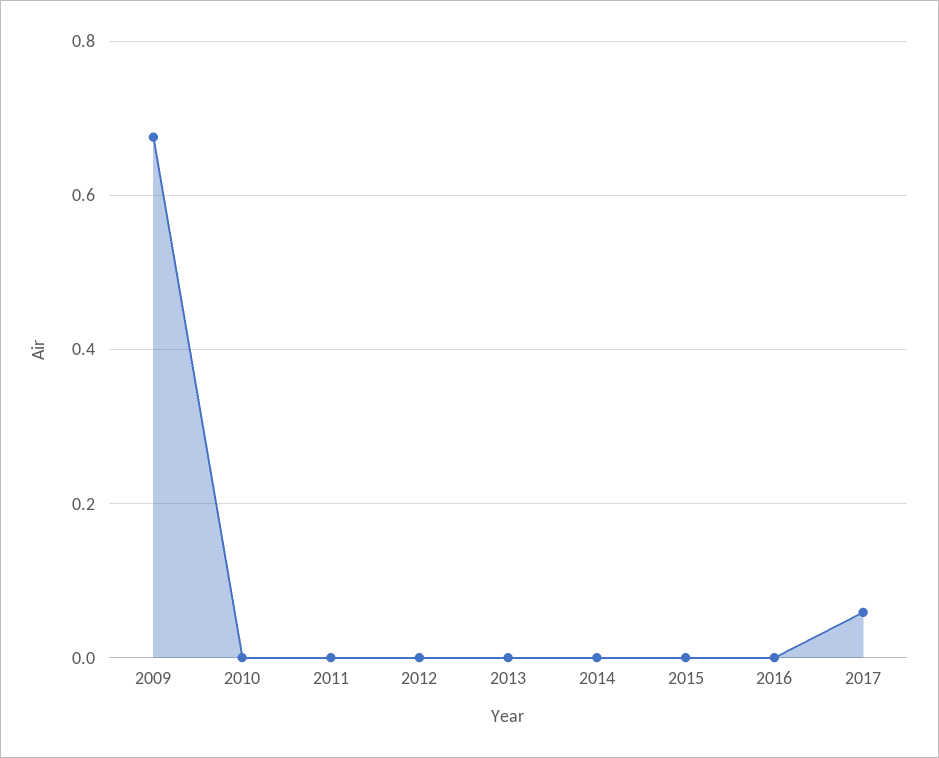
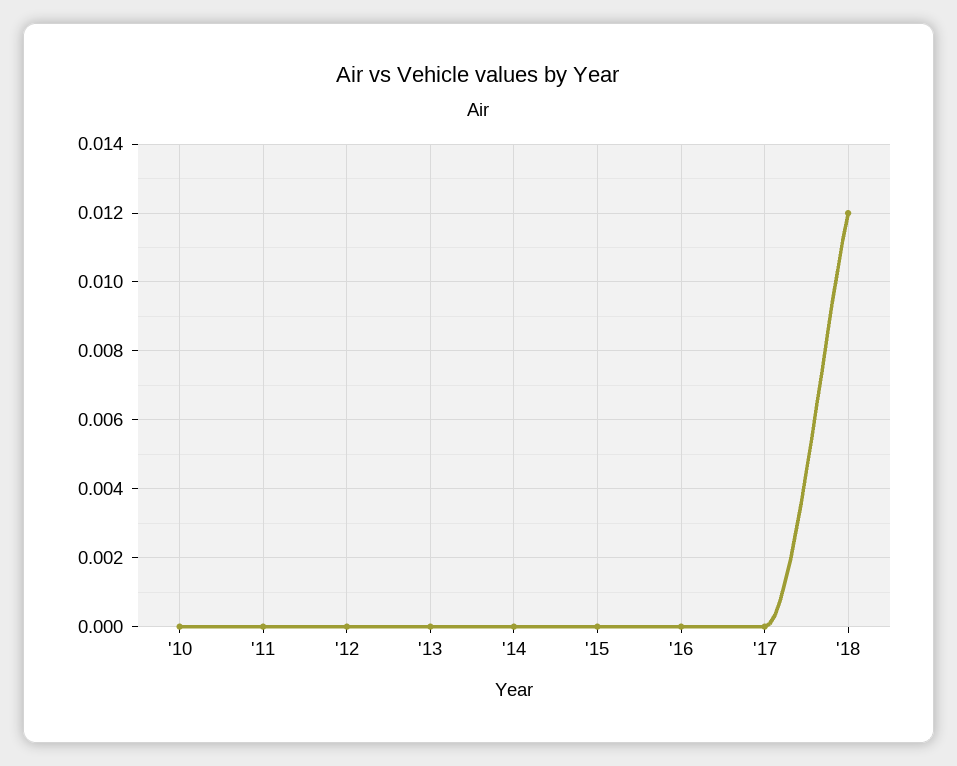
2009: 0.68 -> none
2017: 0.06 -> 0
'18: none -> 0.012

